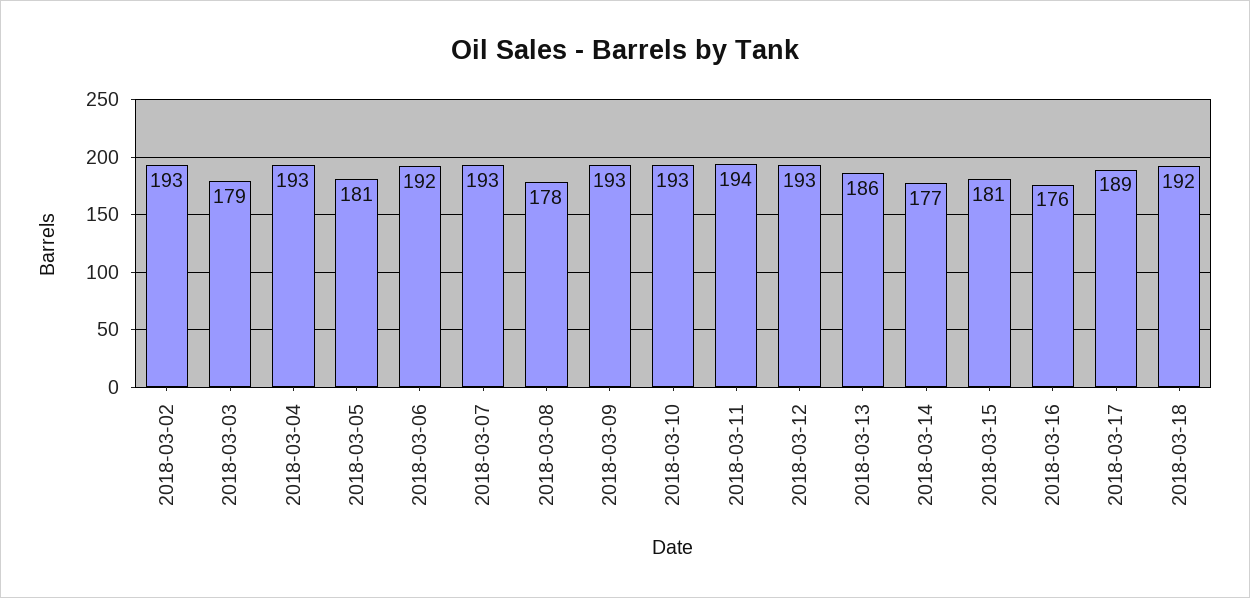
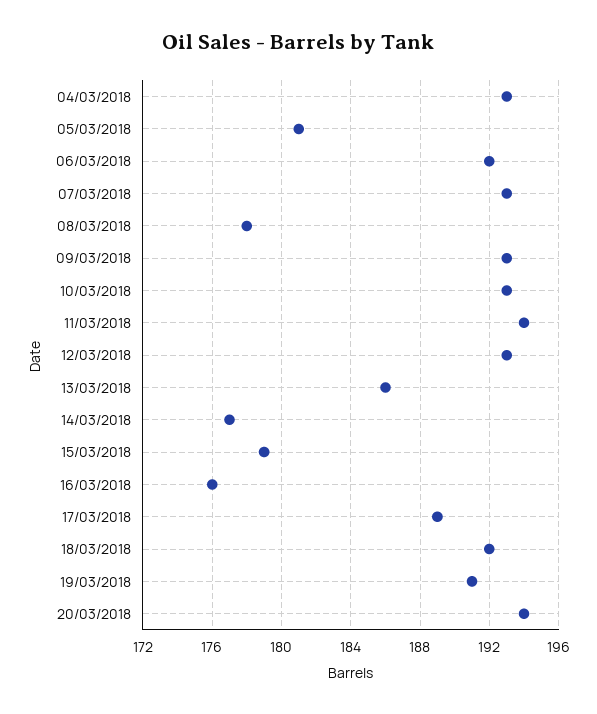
2018-03-02: 193 -> none
2018-03-03: 179 -> none
2018-03-15: 181 -> 179
19/03/2018: none -> 191
20/03/2018: none -> 194

